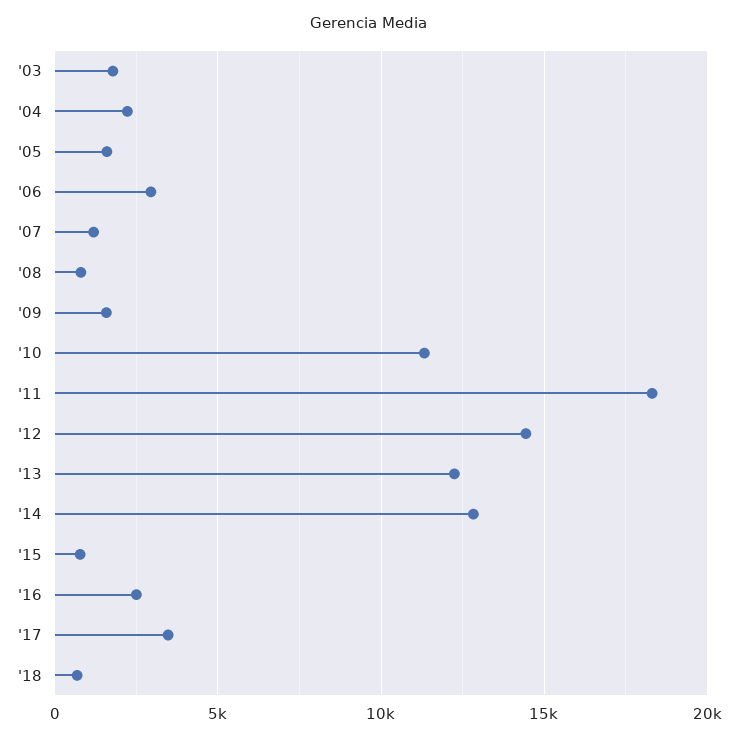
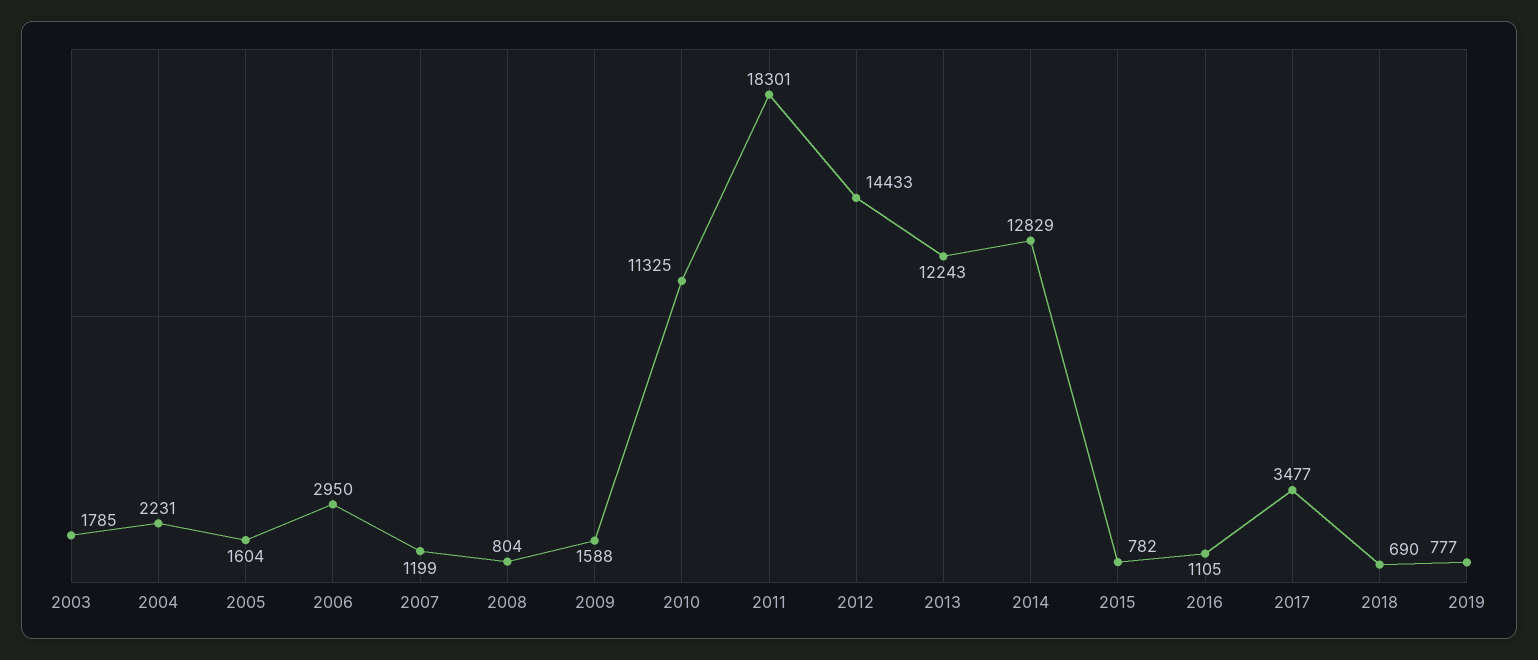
'16: 2500 -> 1105
2019: none -> 777

